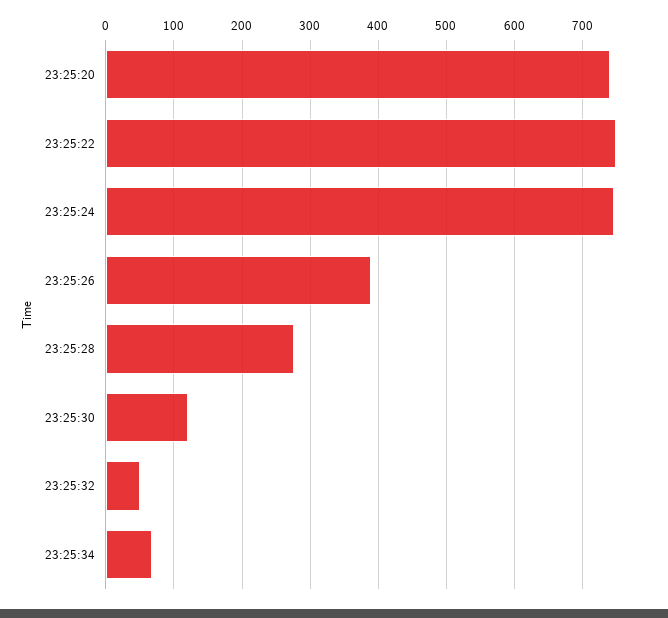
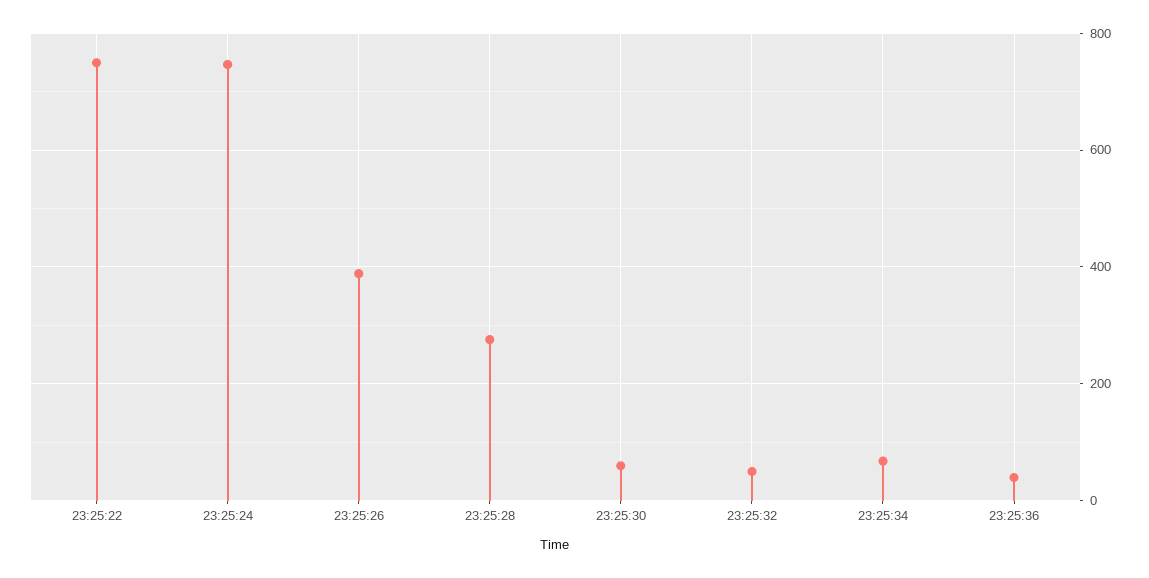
23:25:20: 740 -> none
23:25:30: 120 -> 60
23:25:36: none -> 40

